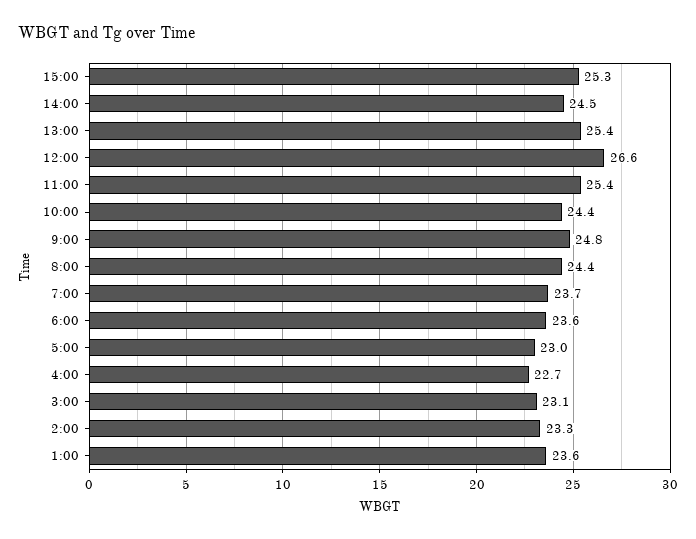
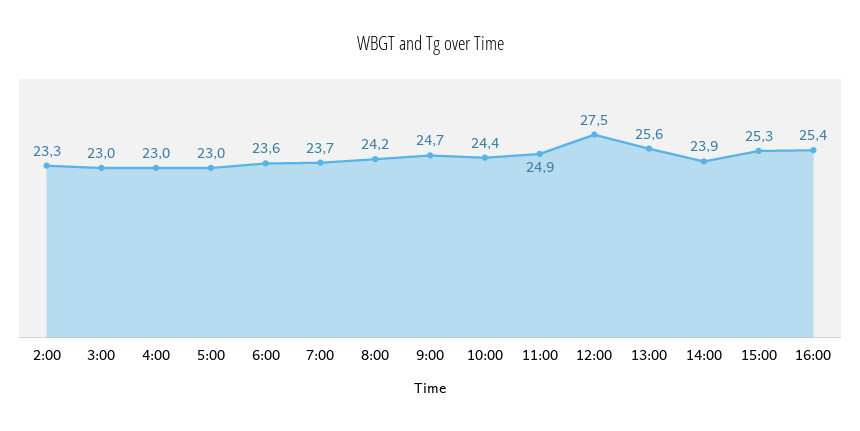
14:00: 24.5 -> 23.9
13:00: 25.4 -> 25.6
12:00: 26.6 -> 27.5
11:00: 25.4 -> 24.9
9:00: 24.8 -> 24.7
8:00: 24.4 -> 24.2
4:00: 22.7 -> 23
3:00: 23.1 -> 23
1:00: 23.6 -> none
16:00: none -> 25.4

